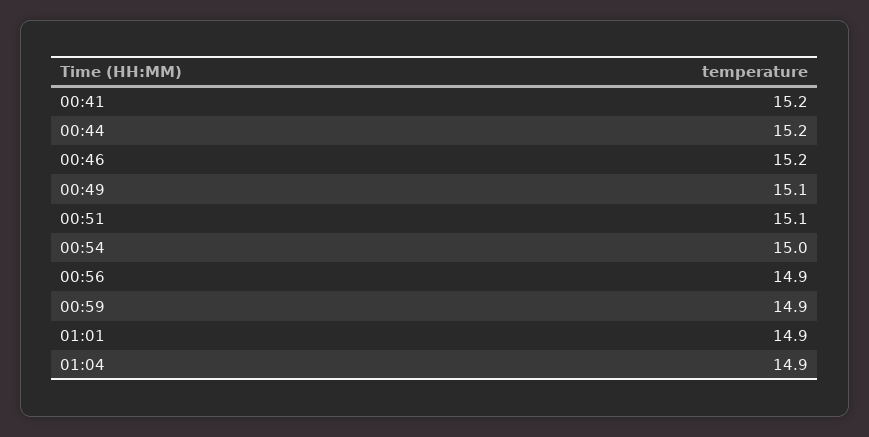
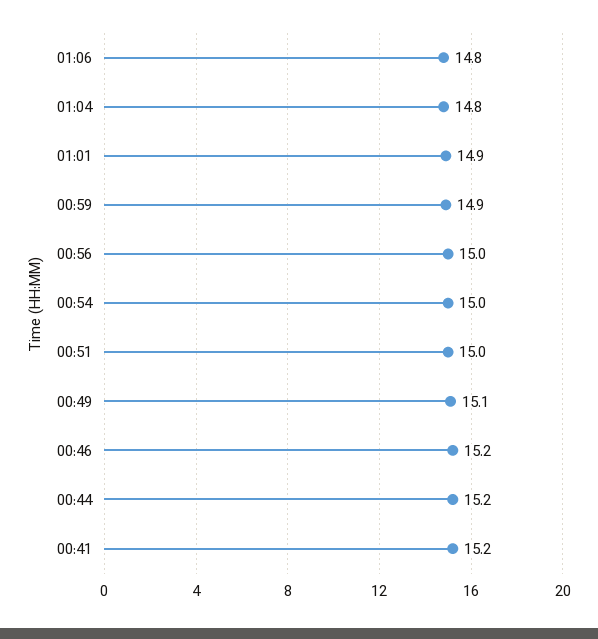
00:51: 15.1 -> 15
00:56: 14.9 -> 15
01:04: 14.9 -> 14.8
01:06: none -> 14.8

